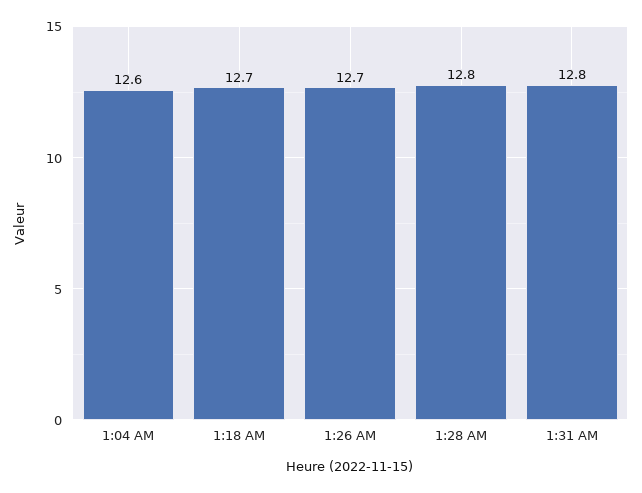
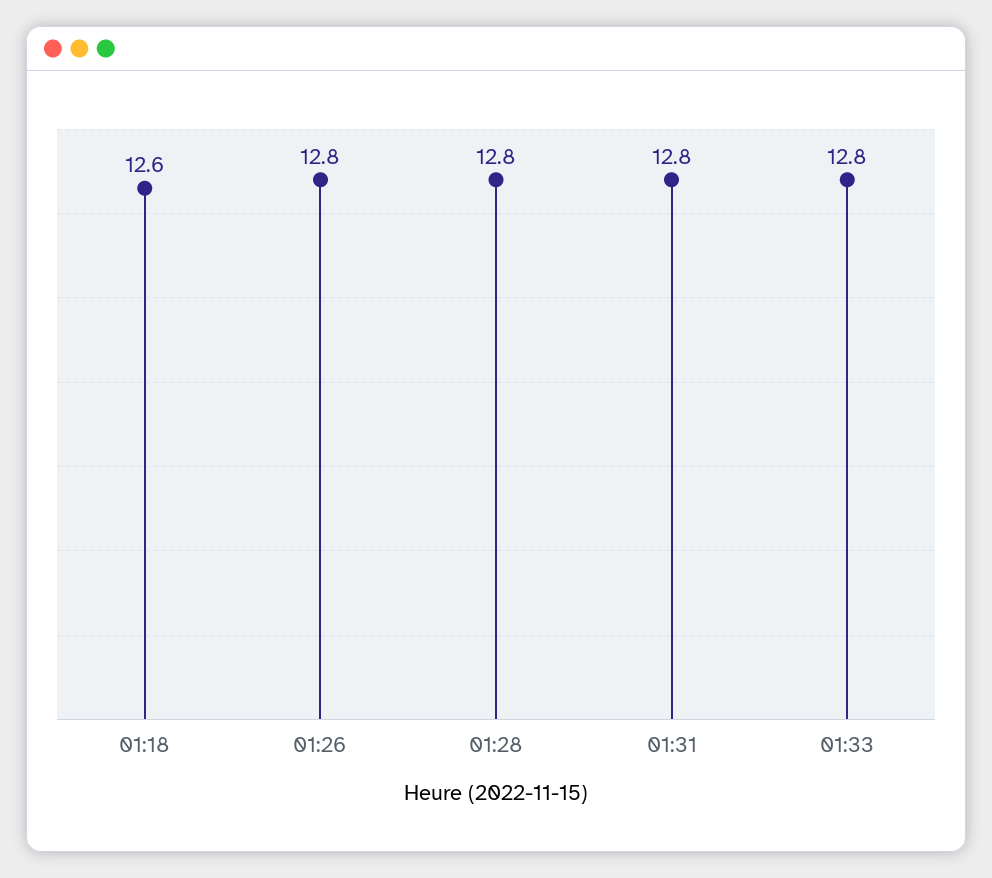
1:04 AM: 12.6 -> none
1:18 AM: 12.7 -> 12.6
1:26 AM: 12.7 -> 12.8
01:33: none -> 12.8

